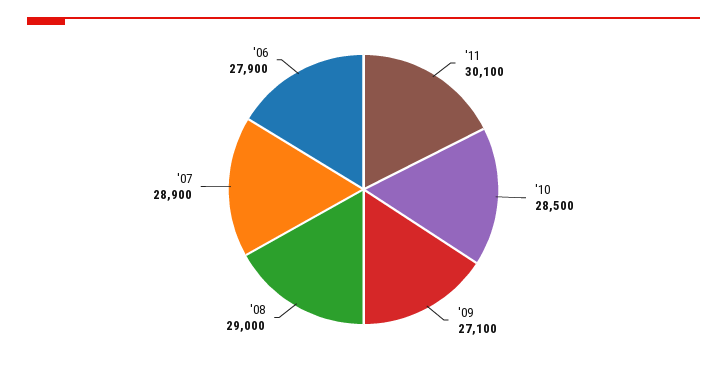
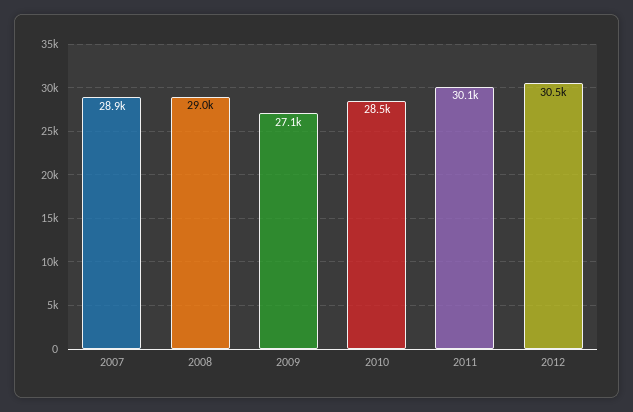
'06: 27900 -> none
2012: none -> 30500

